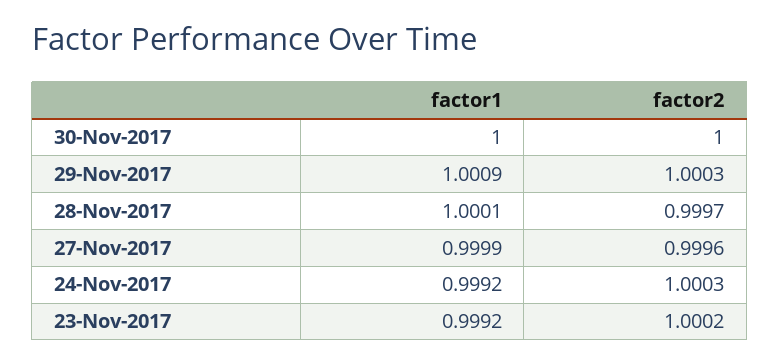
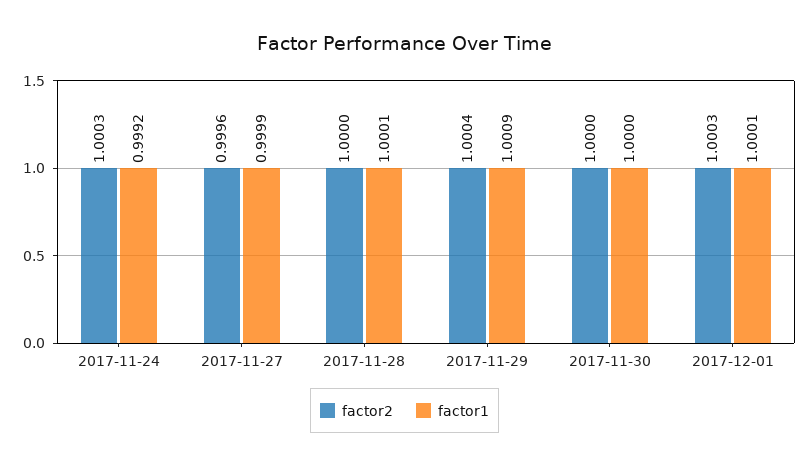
factor2, 29-Nov-2017: 1.0003 -> 1.0004
factor2, 28-Nov-2017: 0.9997 -> 1
factor1, 23-Nov-2017: 0.9992 -> none
factor2, 23-Nov-2017: 1.0002 -> none
factor2, 2017-12-01: none -> 1.0003
factor1, 2017-12-01: none -> 1.0001

